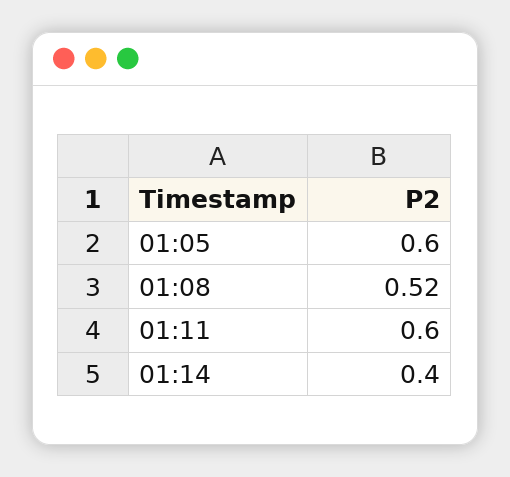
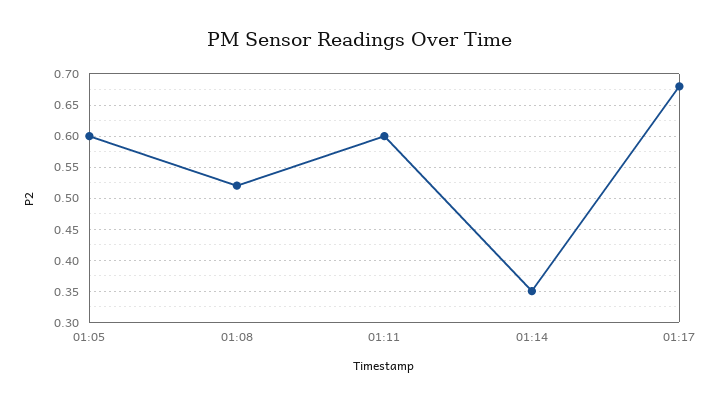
01:14: 0.4 -> 0.35
01:17: none -> 0.68

